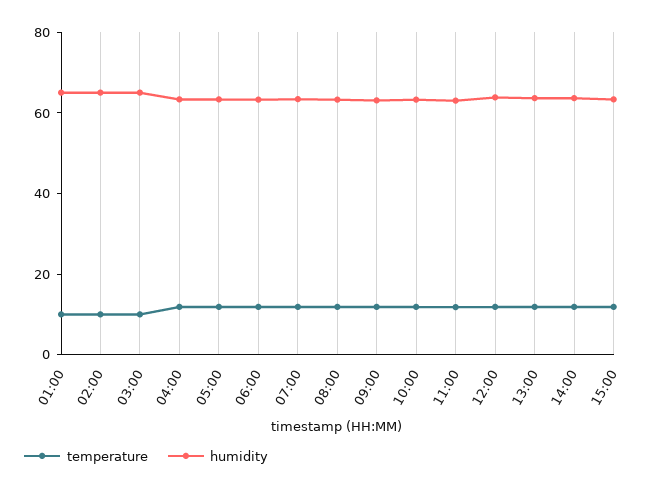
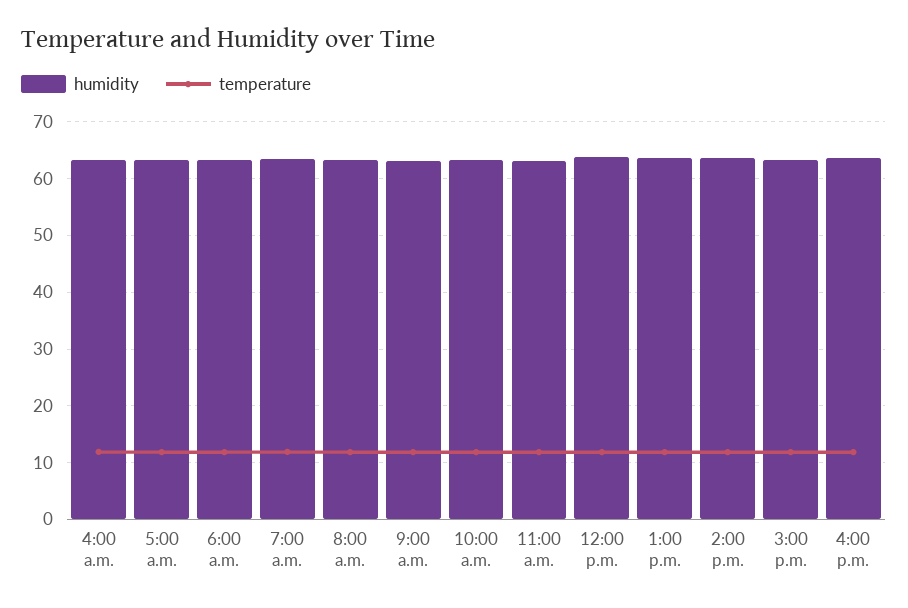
temperature, 01:00: 10 -> none
humidity, 01:00: 65 -> none
temperature, 02:00: 10 -> none
humidity, 02:00: 65 -> none
temperature, 03:00: 10 -> none
humidity, 03:00: 65 -> none
humidity, 4:00 p.m.: none -> 64
temperature, 4:00 p.m.: none -> 12

